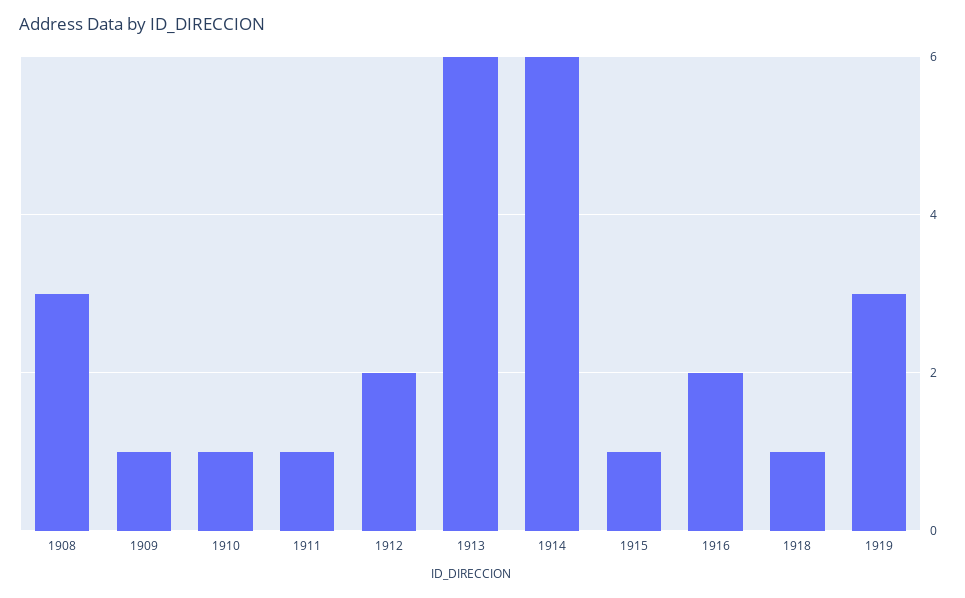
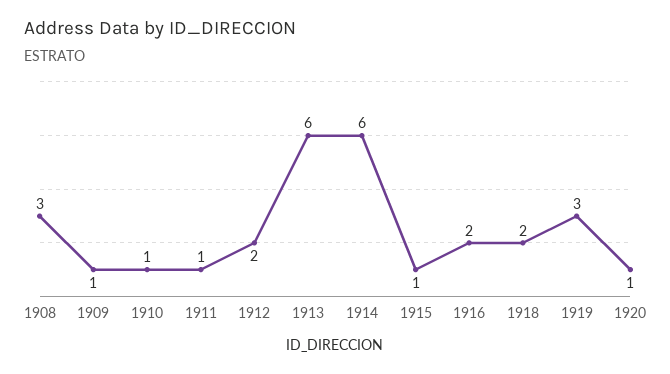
1918: 1 -> 2
1920: none -> 1

